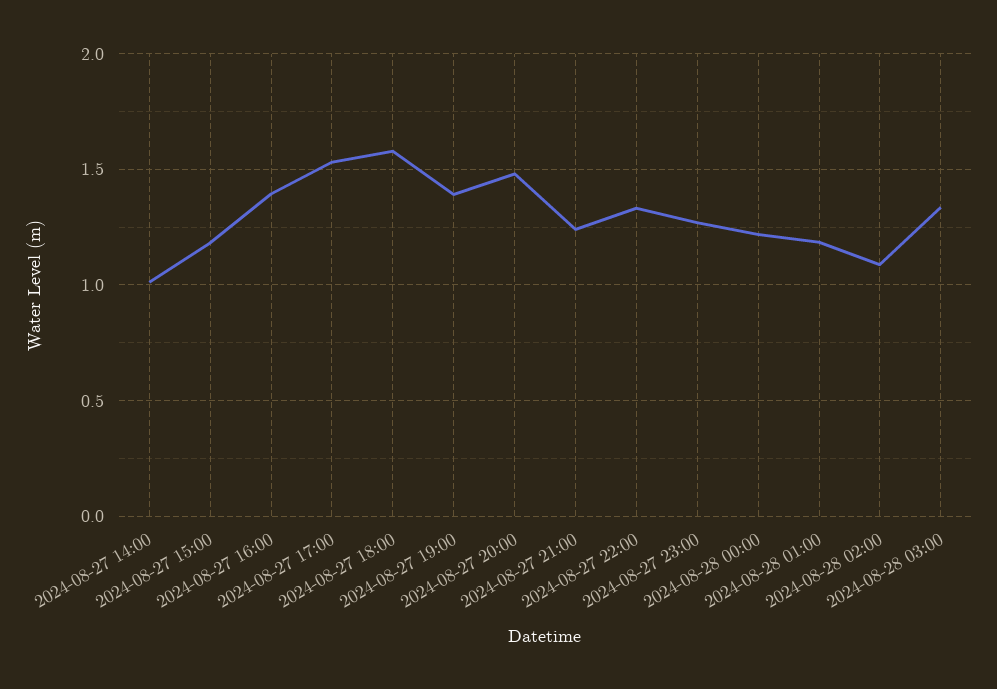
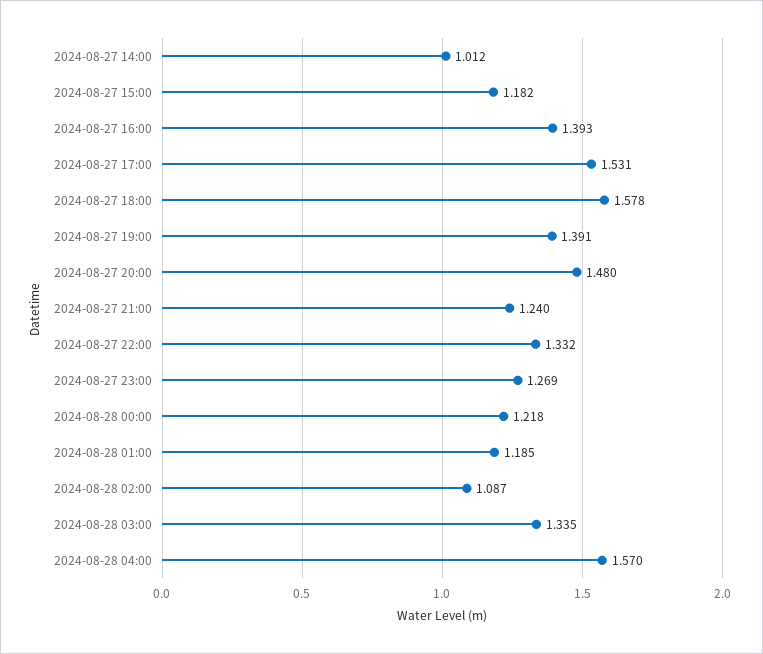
2024-08-28 04:00: none -> 1.57

